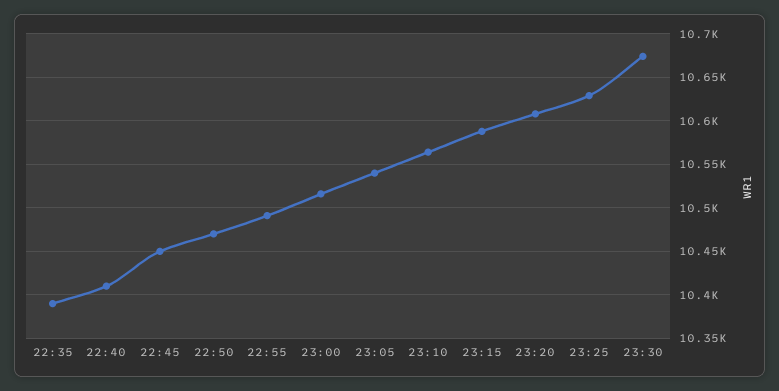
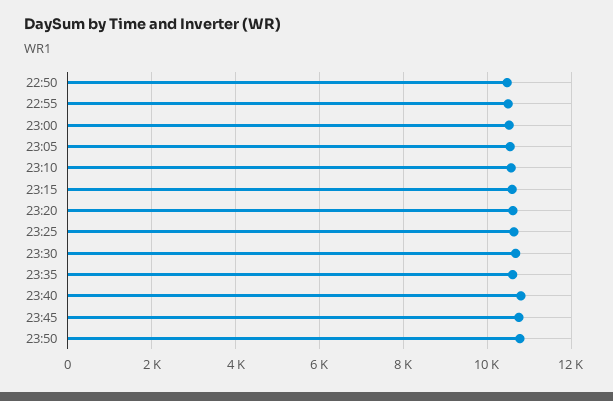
22:35: 10390 -> none
22:40: 10410 -> none
22:45: 10450 -> none
23:35: none -> 10600
23:40: none -> 10800
23:45: none -> 10800
23:50: none -> 10800

